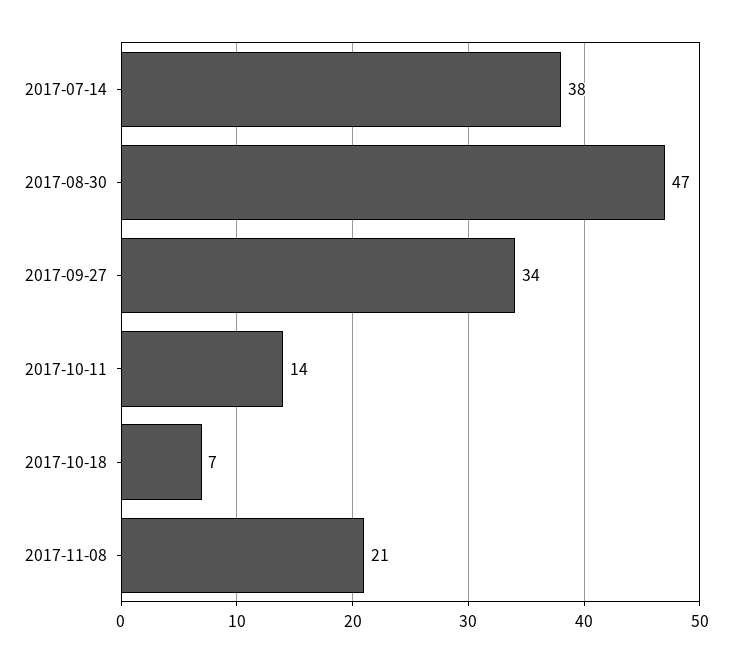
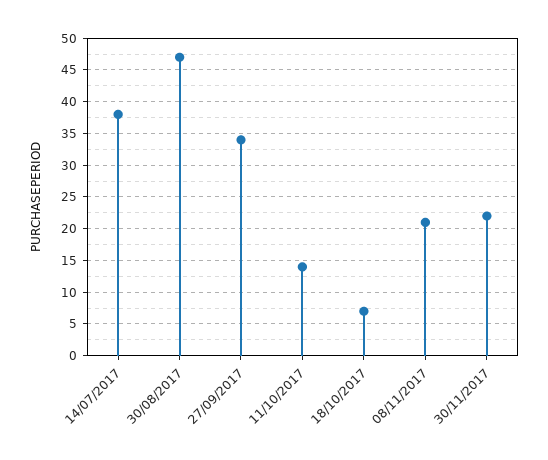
30/11/2017: none -> 22

